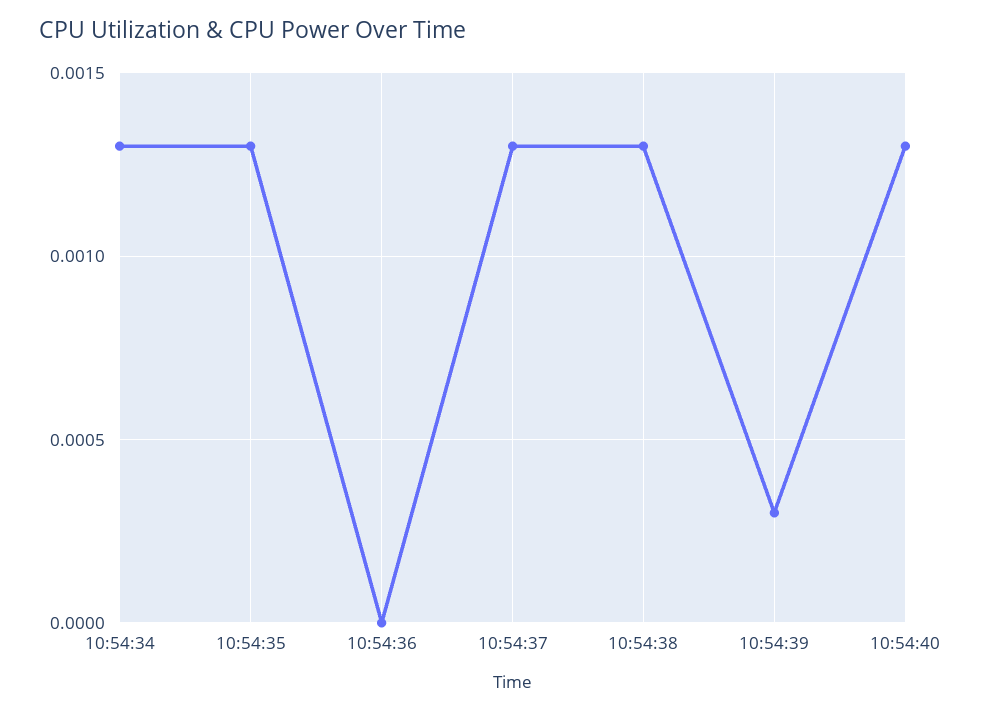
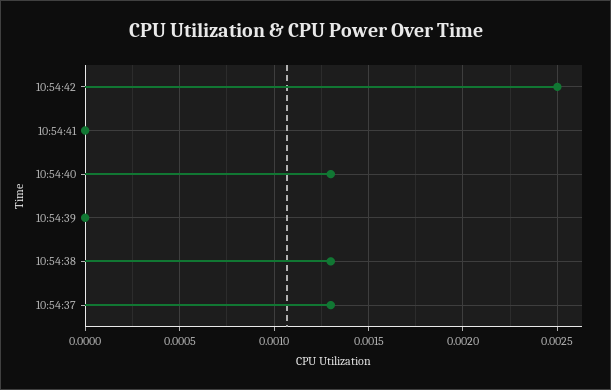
10:54:34: 0.0013 -> none
10:54:35: 0.0013 -> none
10:54:36: 0 -> none
10:54:39: 0.0003 -> 0
10:54:42: none -> 0.0025
10:54:41: none -> 0

